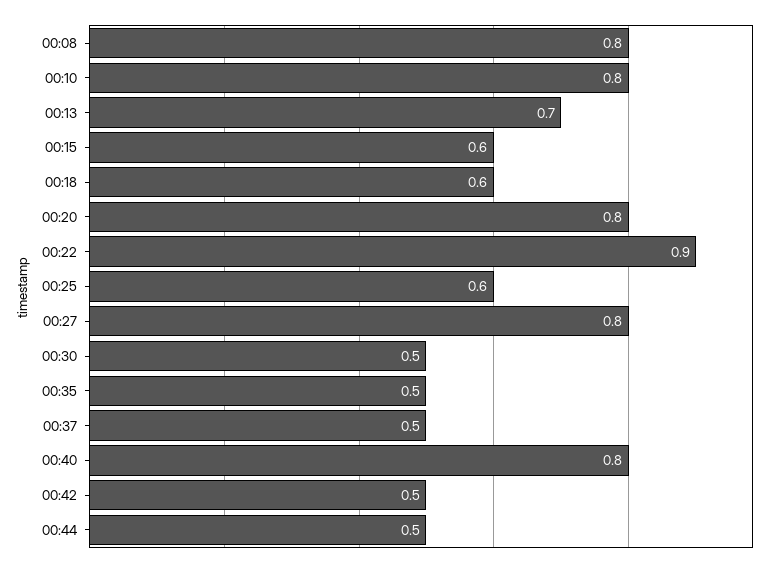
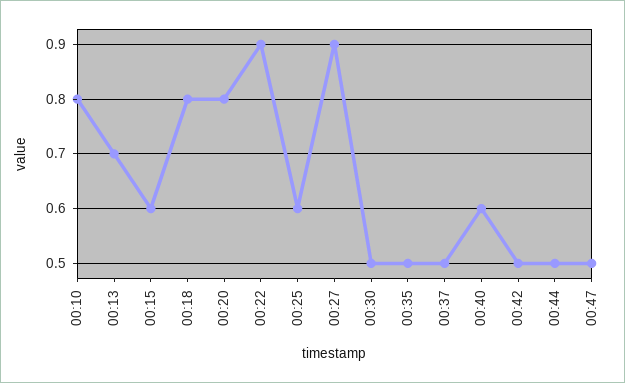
00:08: 0.8 -> none
00:18: 0.6 -> 0.8
00:27: 0.8 -> 0.9
00:40: 0.8 -> 0.6
00:47: none -> 0.5

